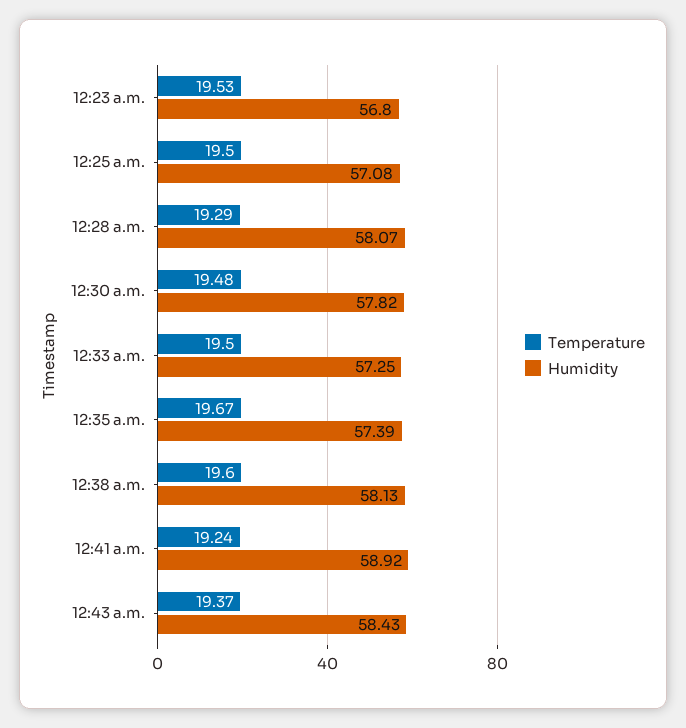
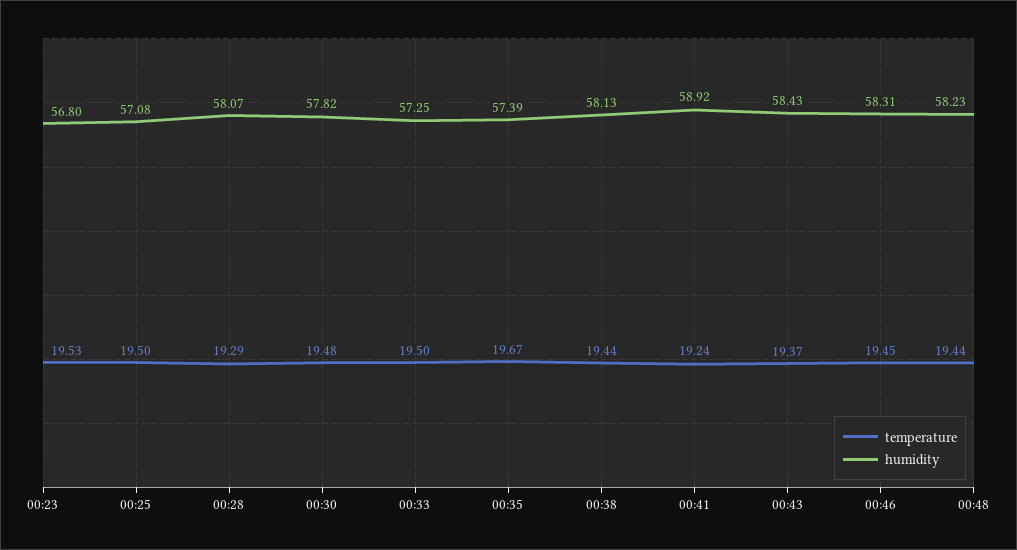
Temperature, 12:38 a.m.: 19.6 -> 19.44
Temperature, 00:46: none -> 19.45
Humidity, 00:46: none -> 58.31
Temperature, 00:48: none -> 19.44
Humidity, 00:48: none -> 58.23

